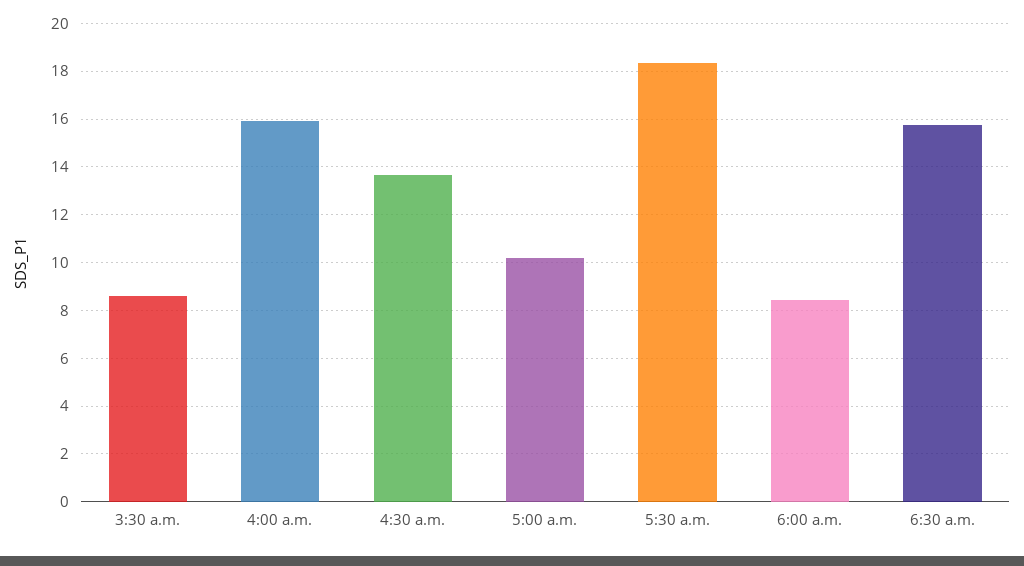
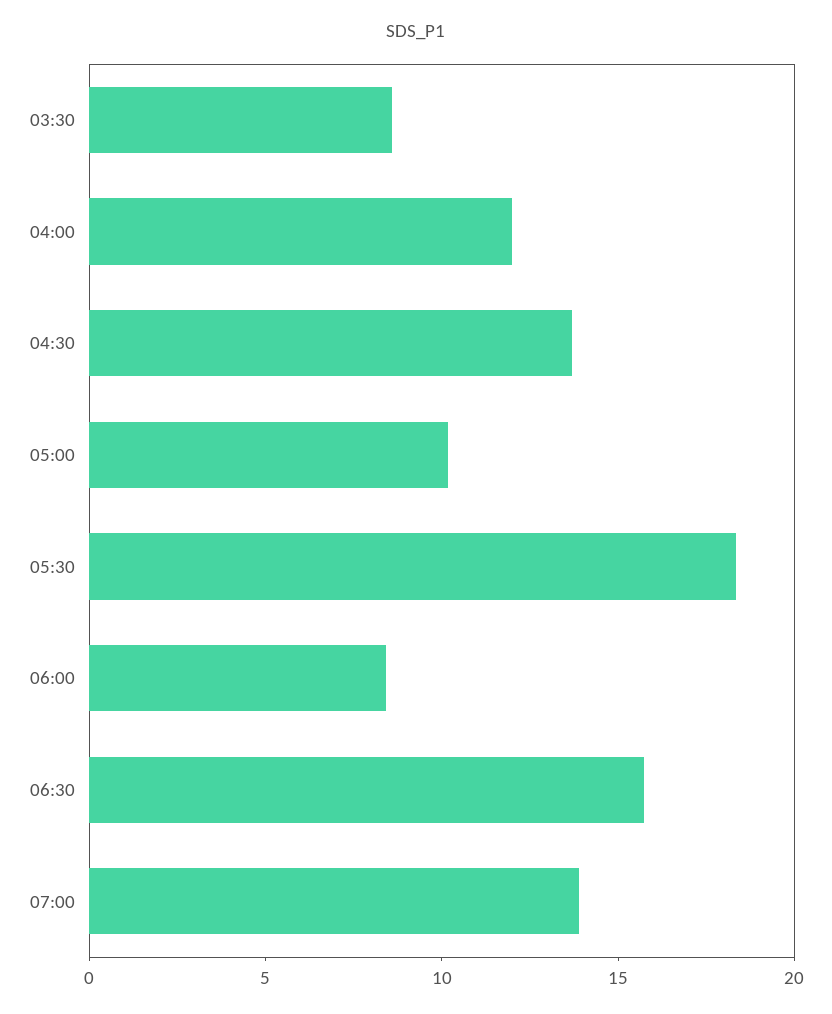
4:00 a.m.: 16 -> 12
07:00: none -> 14

